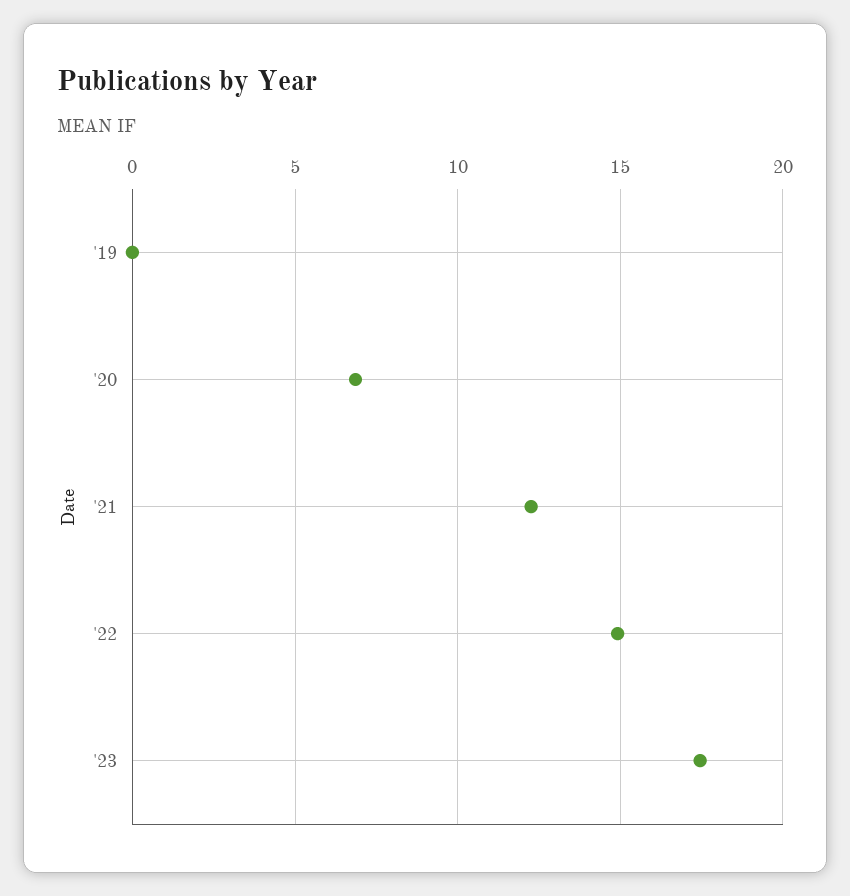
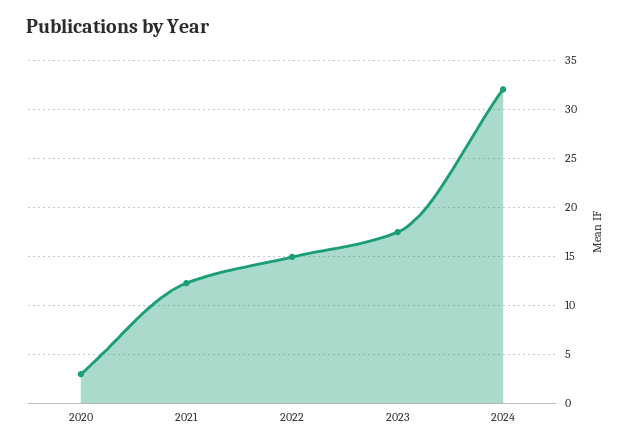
'19: 0 -> none
'20: 7 -> 3
2024: none -> 32

